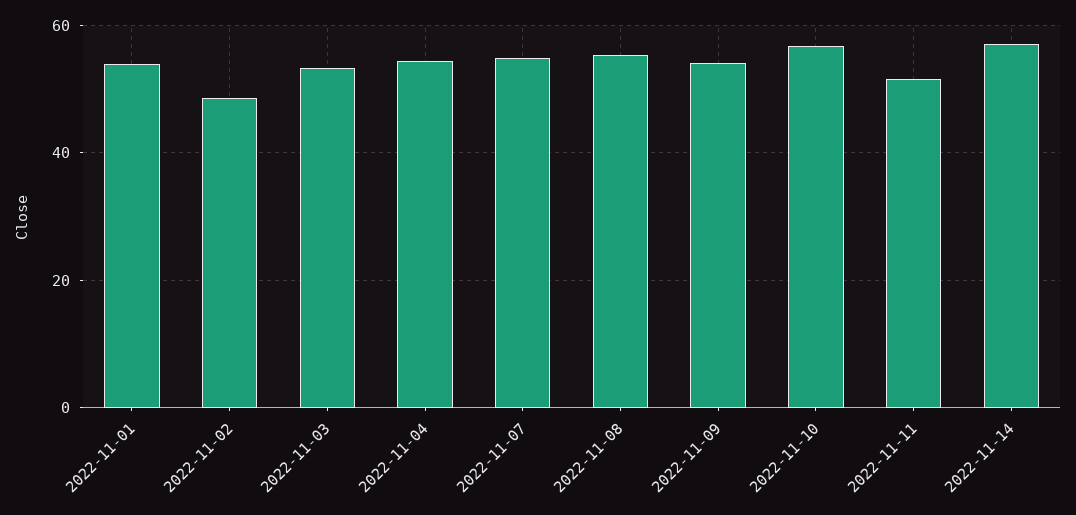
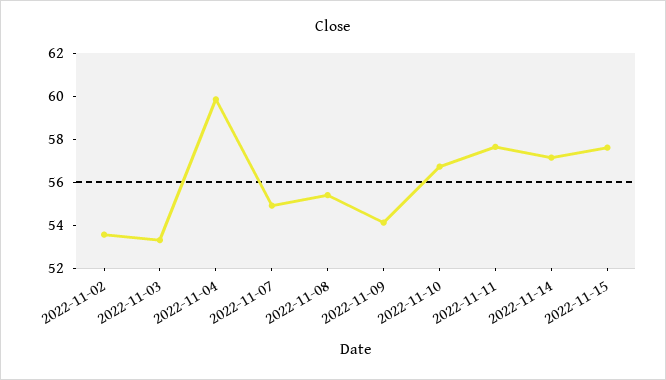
2022-11-01: 54 -> none
2022-11-02: 48 -> 53.5
2022-11-04: 54 -> 60
2022-11-11: 52 -> 57.5
2022-11-15: none -> 57.5

